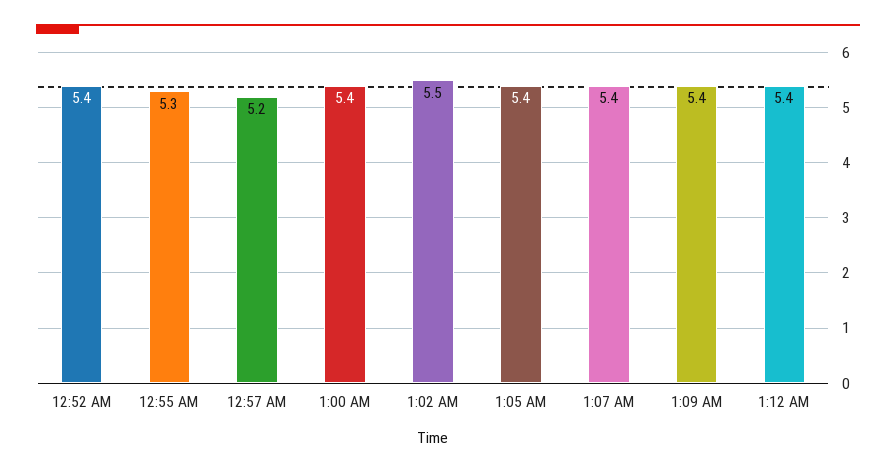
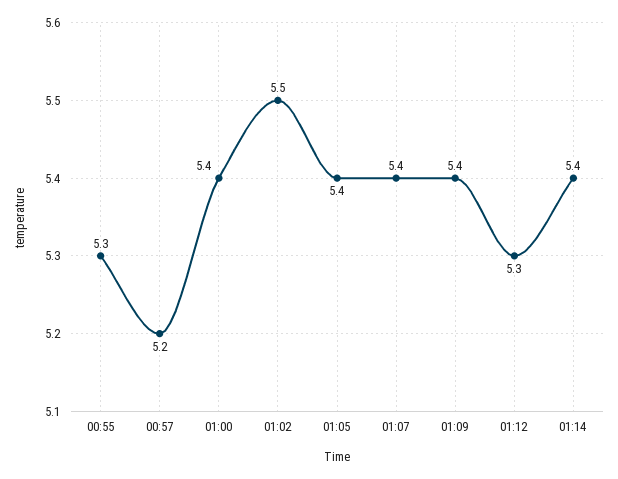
12:52 AM: 5.4 -> none
1:12 AM: 5.4 -> 5.3
01:14: none -> 5.4

